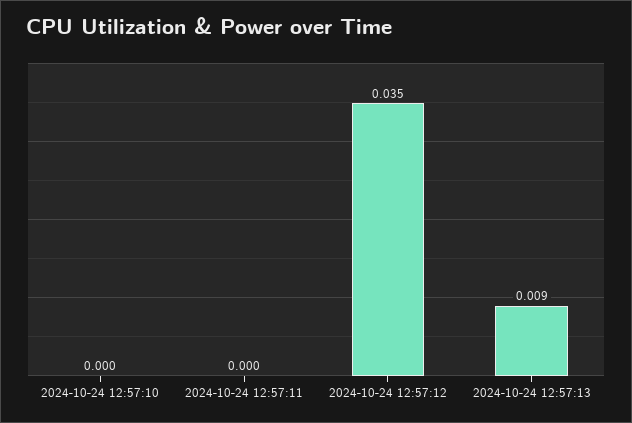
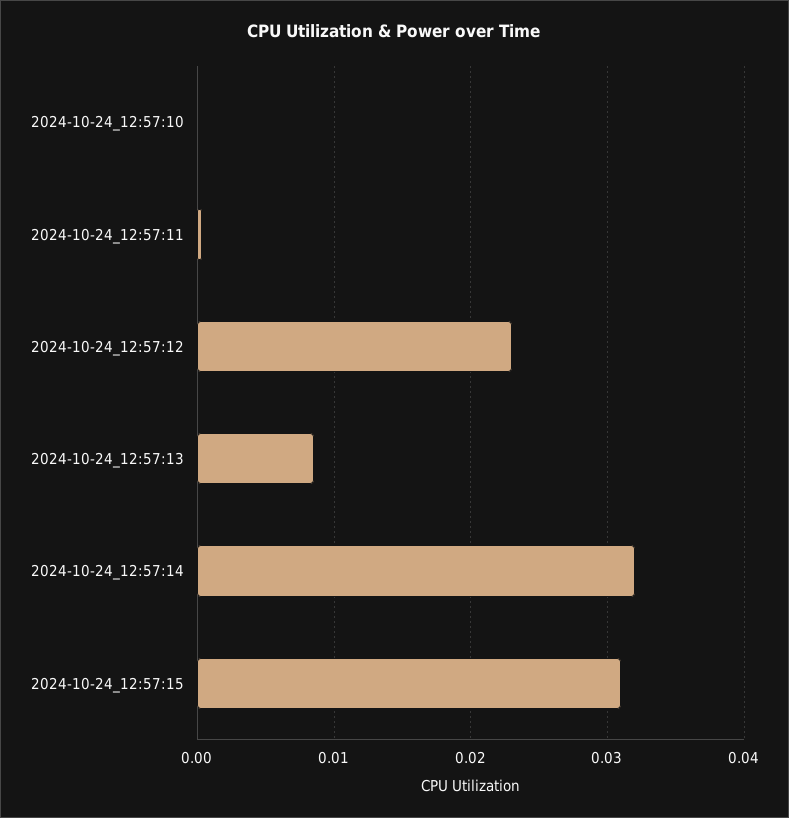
2024-10-24 12:57:12: 0.035 -> 0.023
2024-10-24_12:57:14: none -> 0.032
2024-10-24_12:57:15: none -> 0.031

